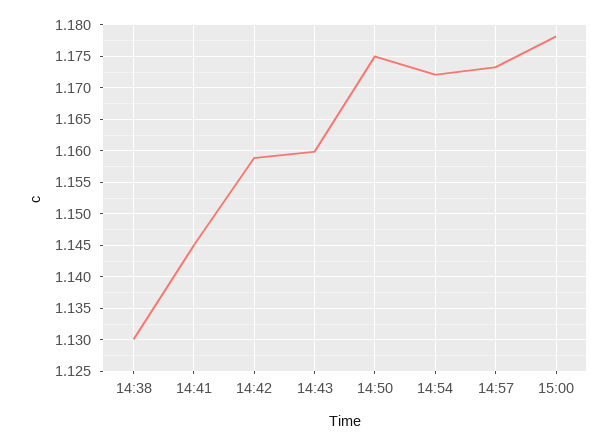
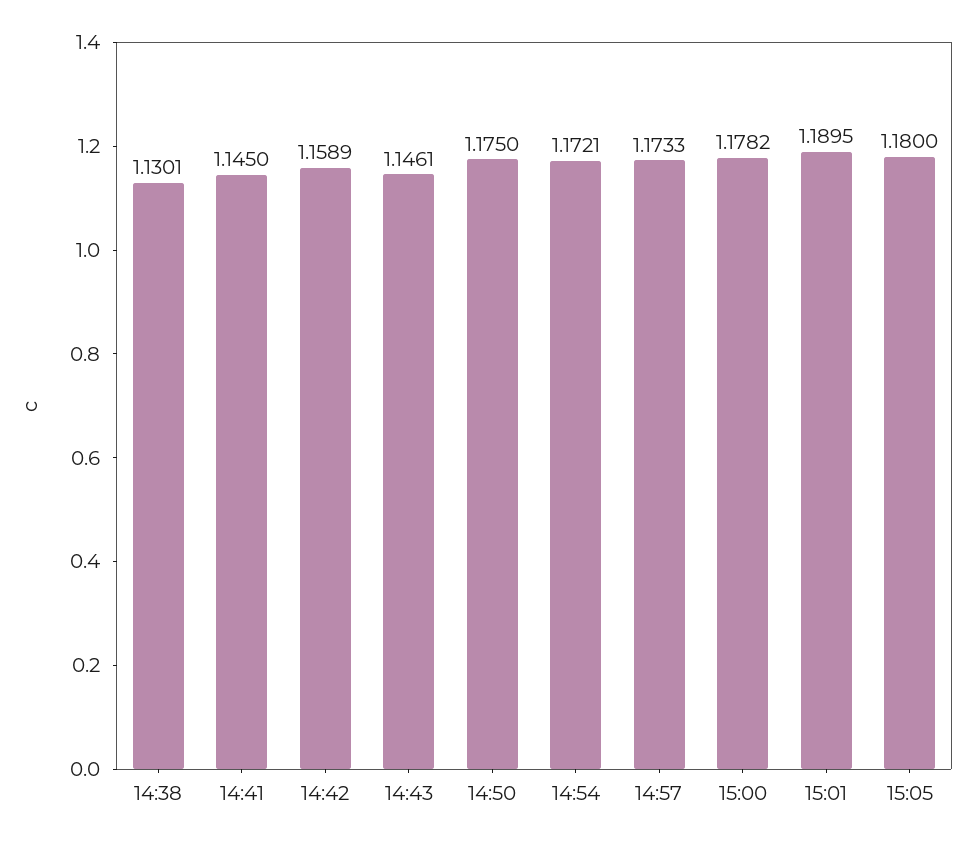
14:43: 1.16 -> 1.1461
15:01: none -> 1.1895
15:05: none -> 1.18

